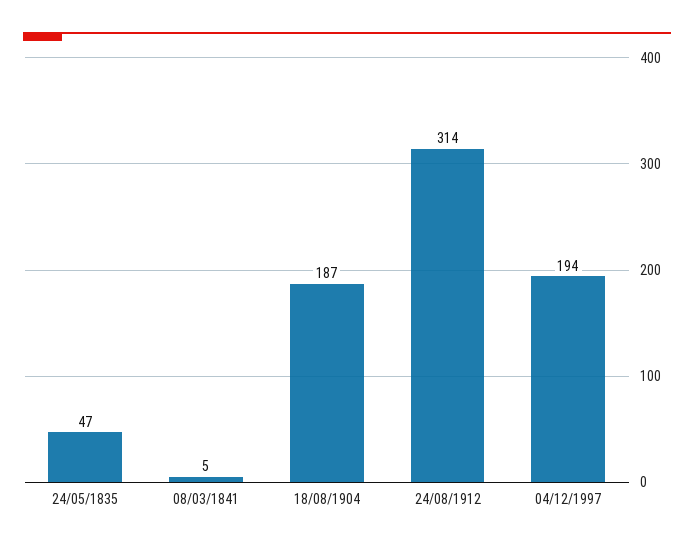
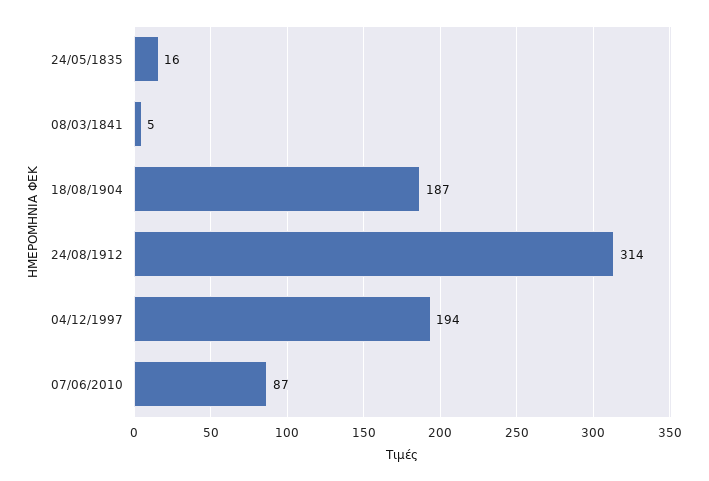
24/05/1835: 47 -> 16
07/06/2010: none -> 87

